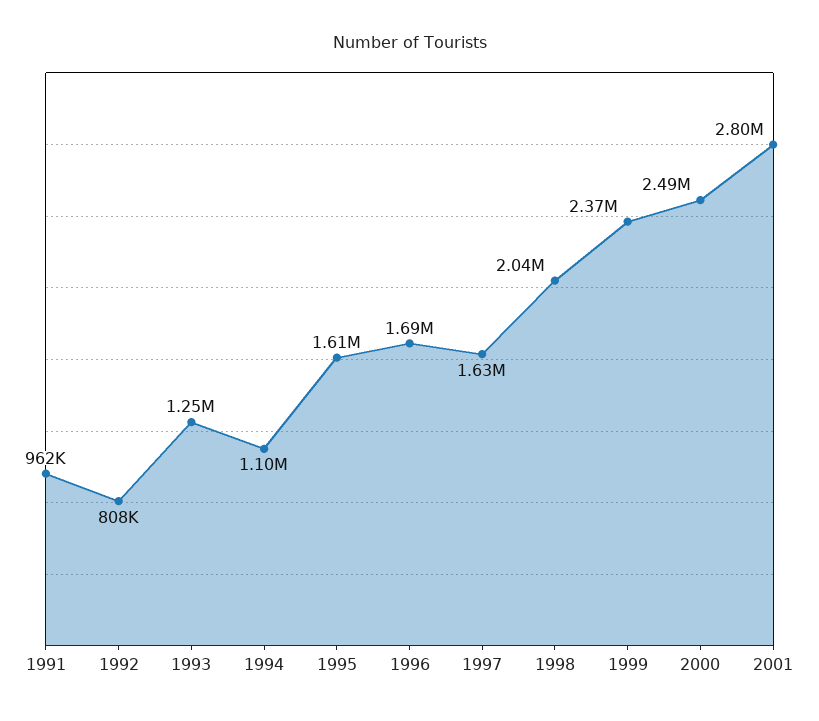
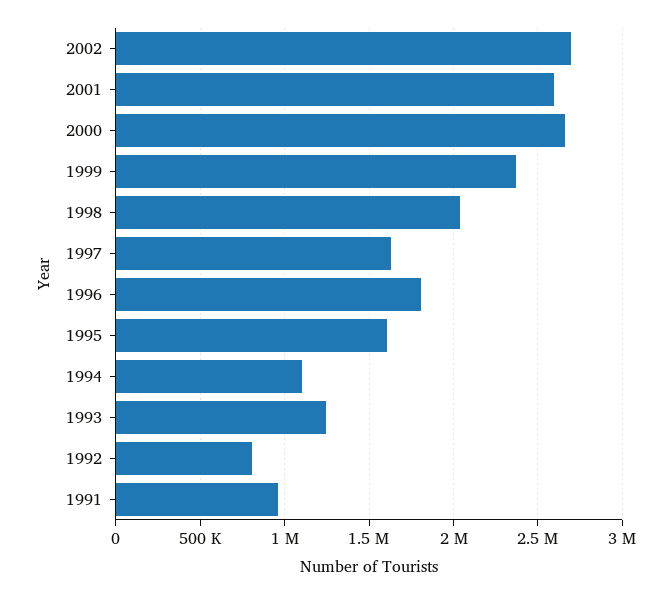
1996: 1690000 -> 1800000
2000: 2490000 -> 2650000
2001: 2800000 -> 2600000
2002: none -> 2700000

